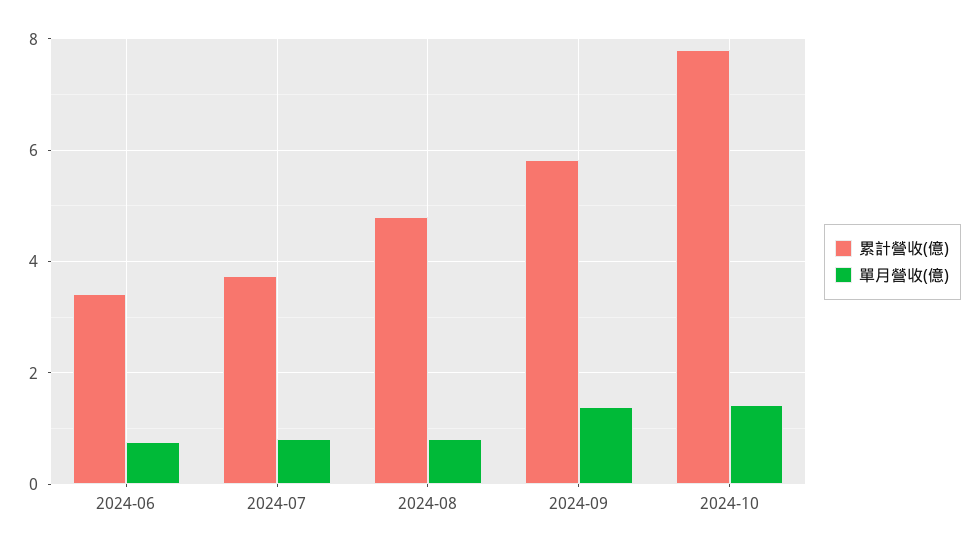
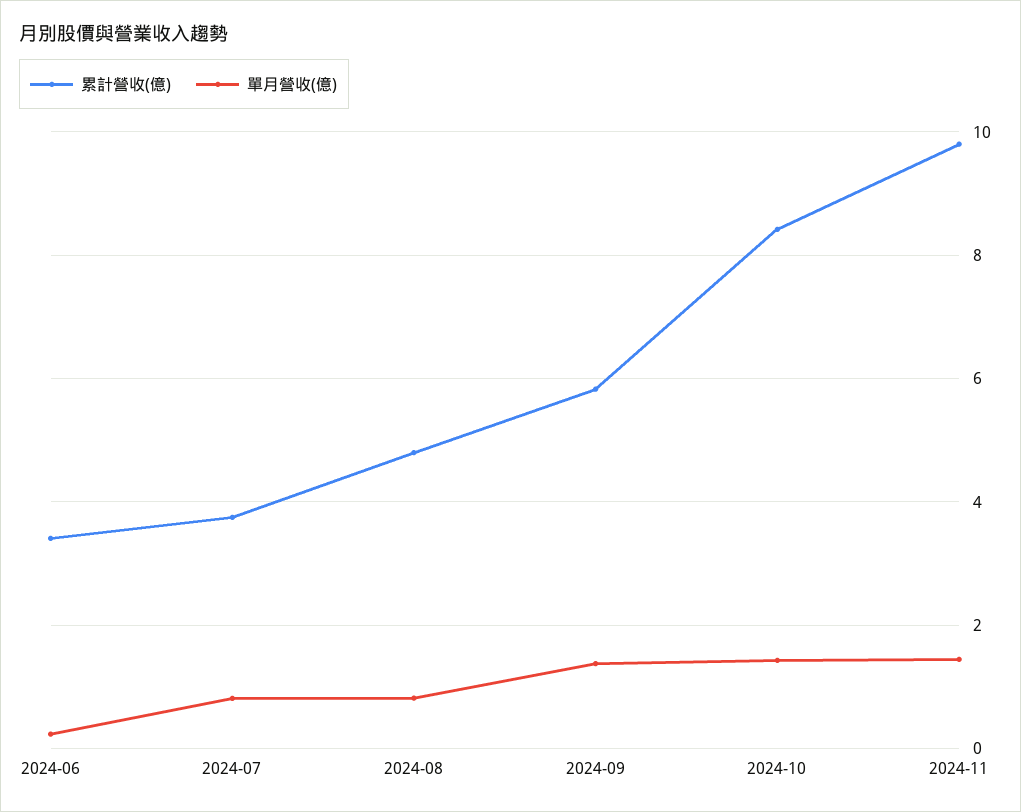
單月營收(億), 2024-06: 0.8 -> 0.2
累計營收(億), 2024-10: 7.8 -> 8.4
累計營收(億), 2024-11: none -> 9.8
單月營收(億), 2024-11: none -> 1.4

